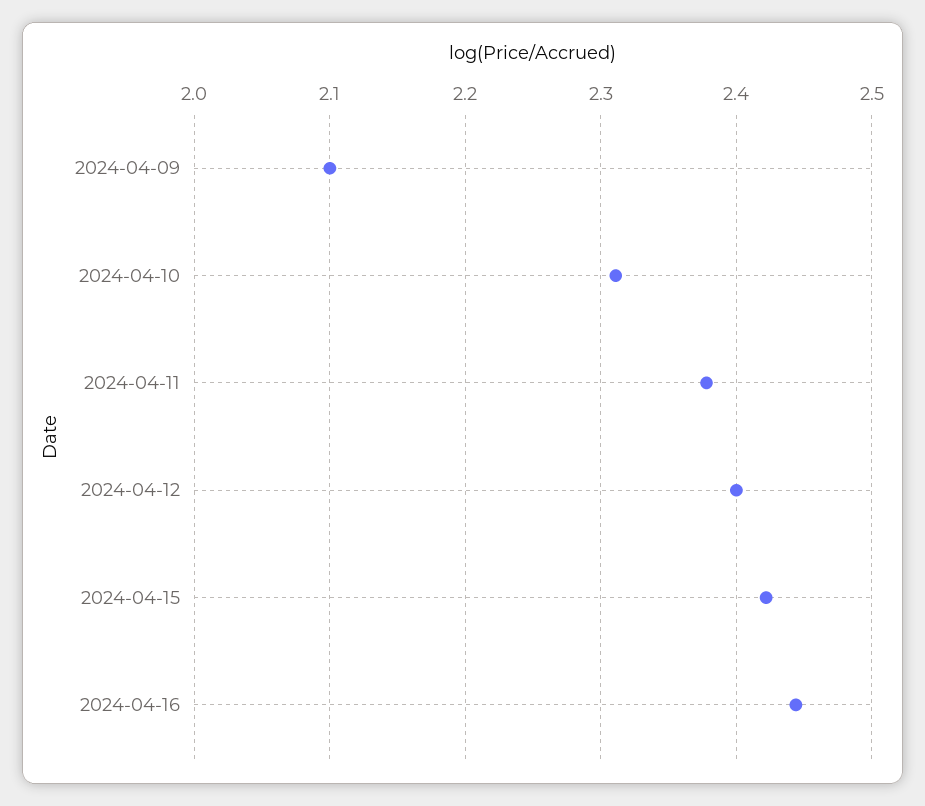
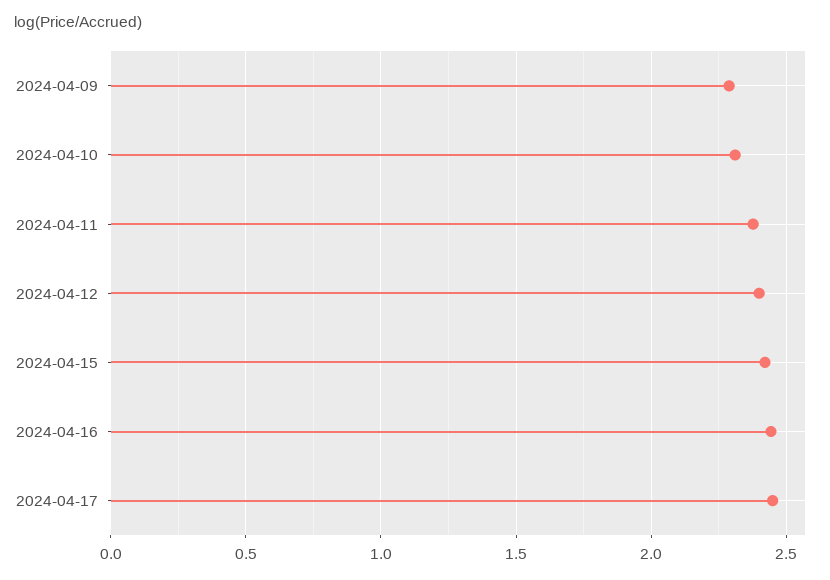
2024-04-09: 2.1 -> 2.3
2024-04-17: none -> 2.45

